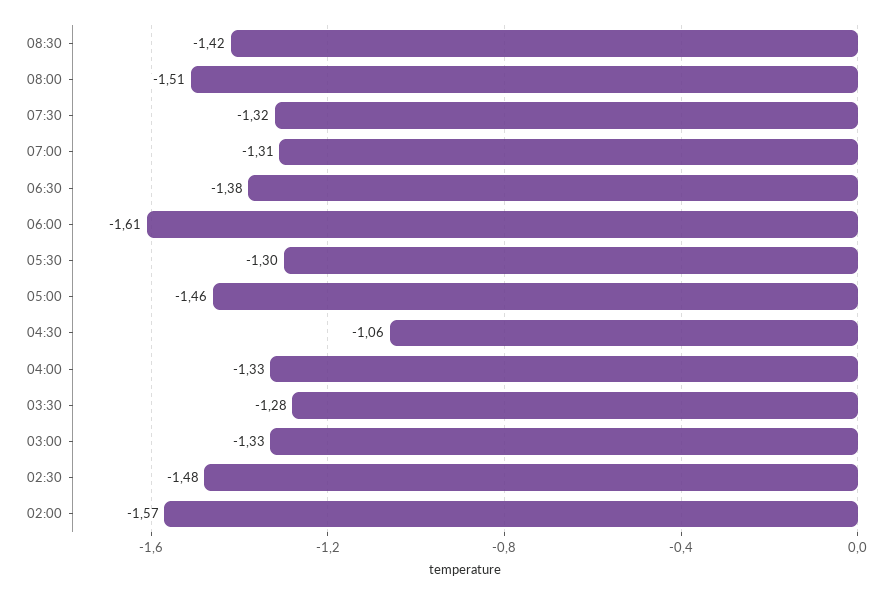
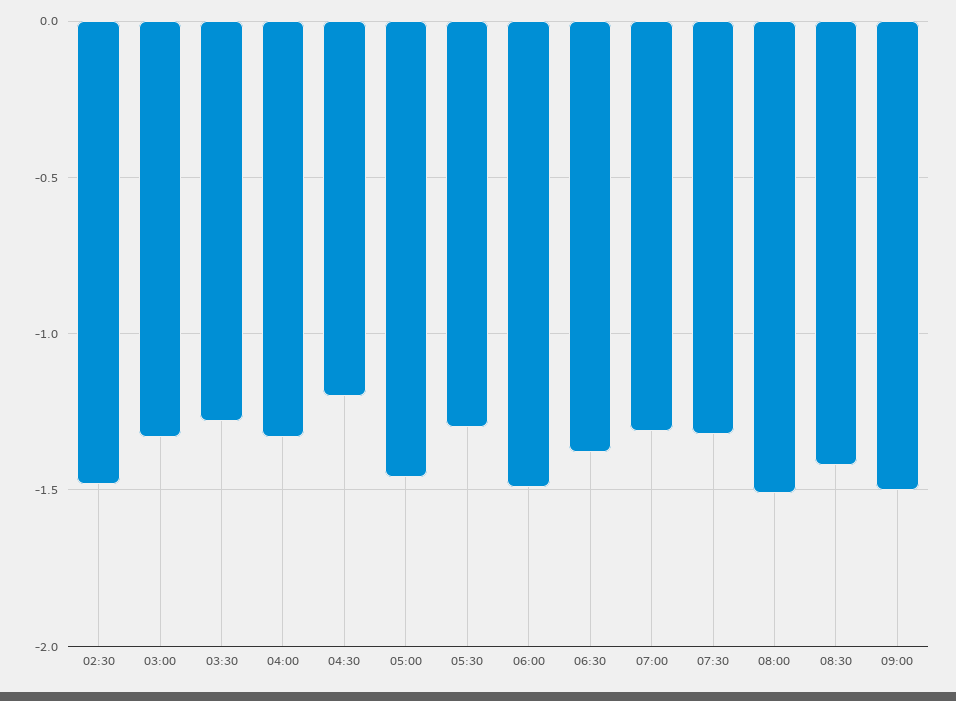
06:00: -1.61 -> -1.5
04:30: -1.06 -> -1.2
02:00: -1.57 -> none
09:00: none -> -1.5

